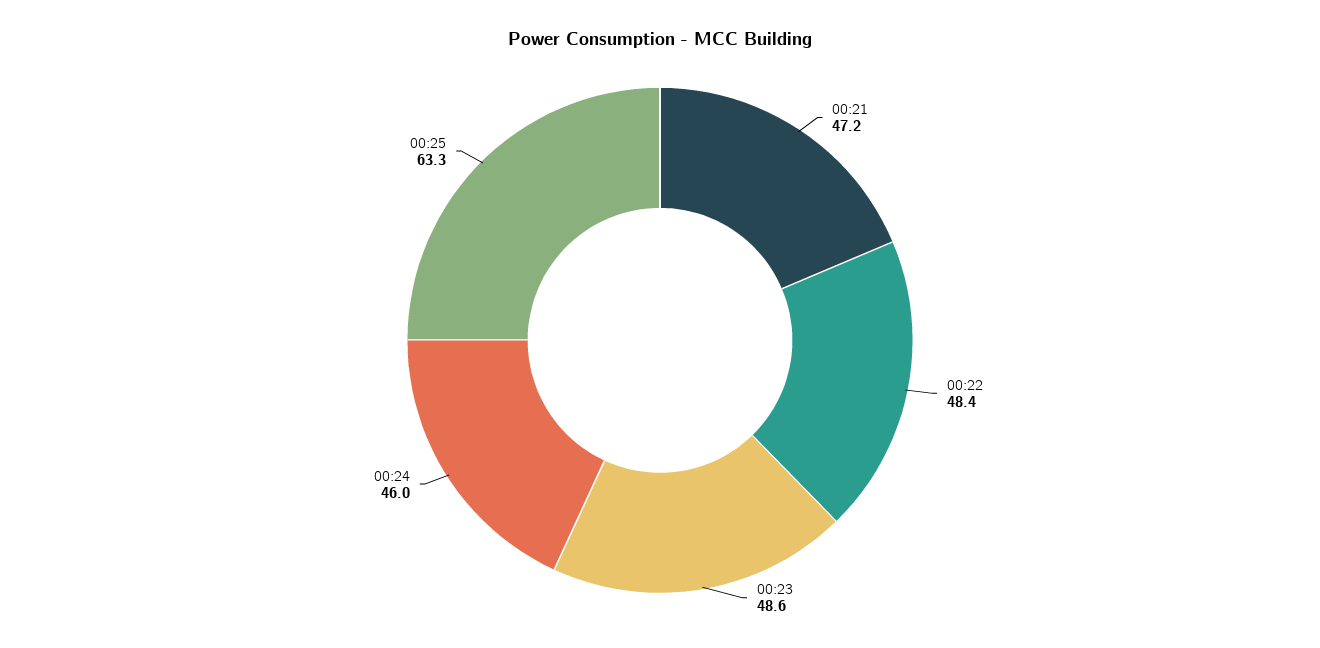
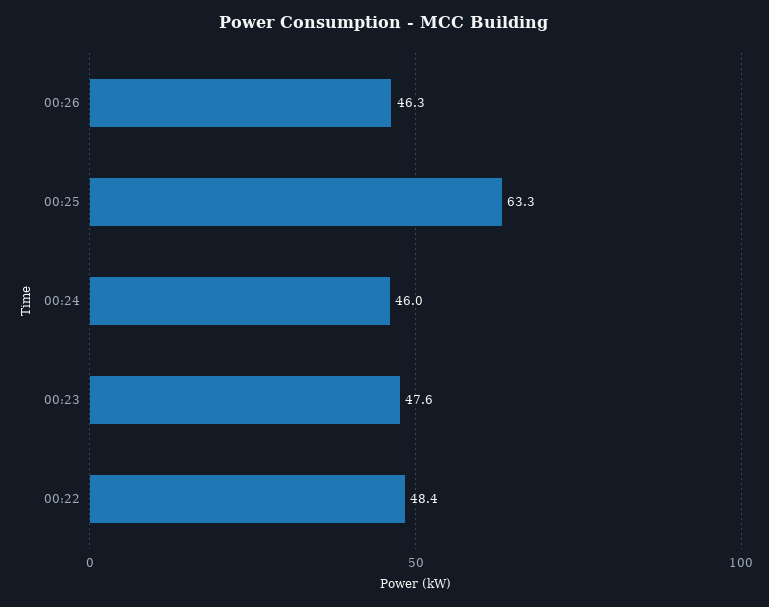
00:21: 47.2 -> none
00:23: 48.6 -> 47.6
00:26: none -> 46.3

